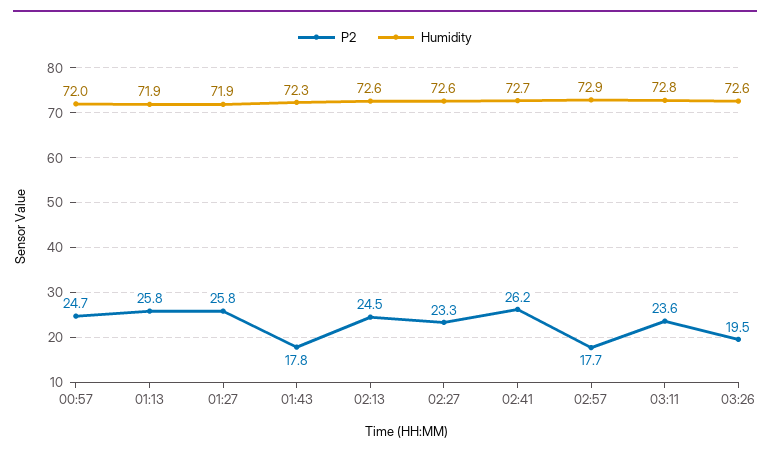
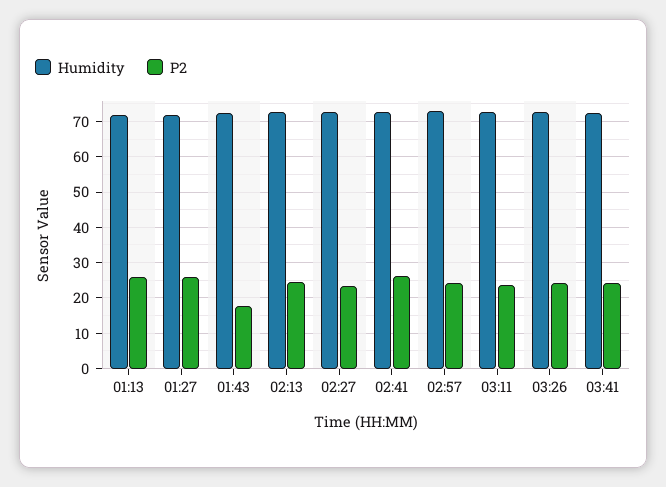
P2, 00:57: 24.7 -> none
Humidity, 00:57: 72 -> none
P2, 02:57: 17.7 -> 24
P2, 03:26: 19.5 -> 24
Humidity, 03:41: none -> 72
P2, 03:41: none -> 24

